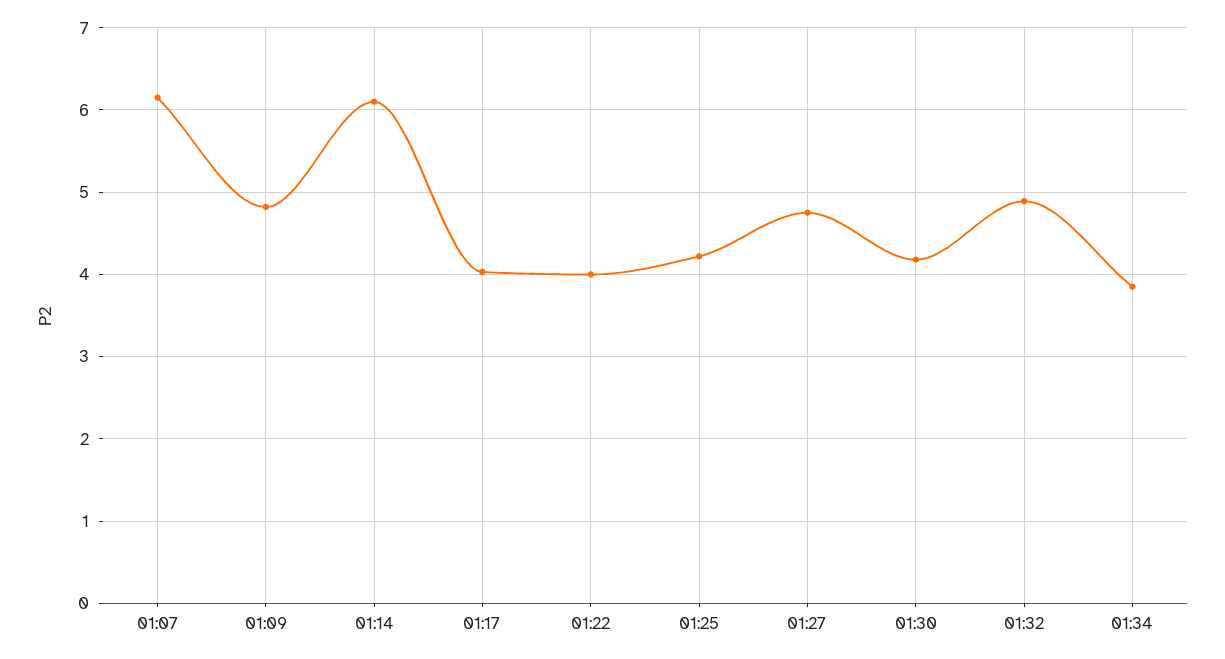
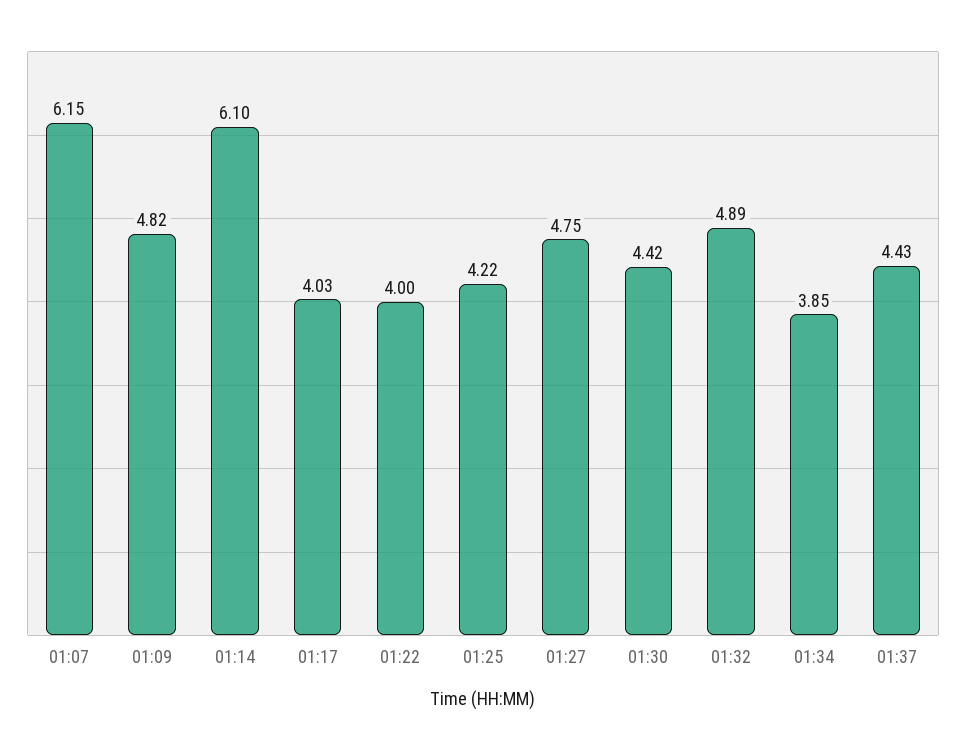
01:30: 4.2 -> 4.42
01:37: none -> 4.43

